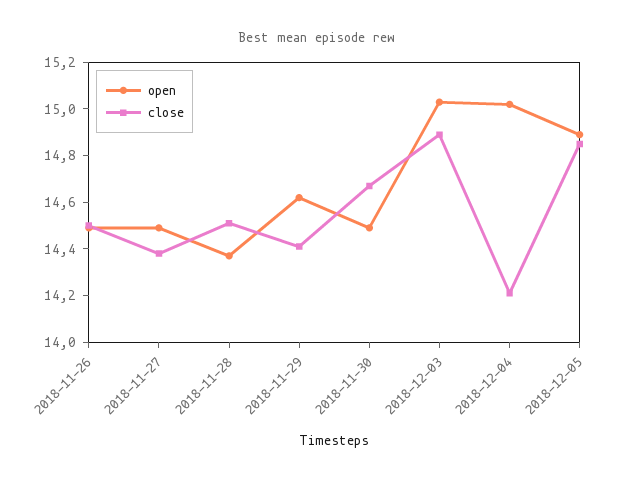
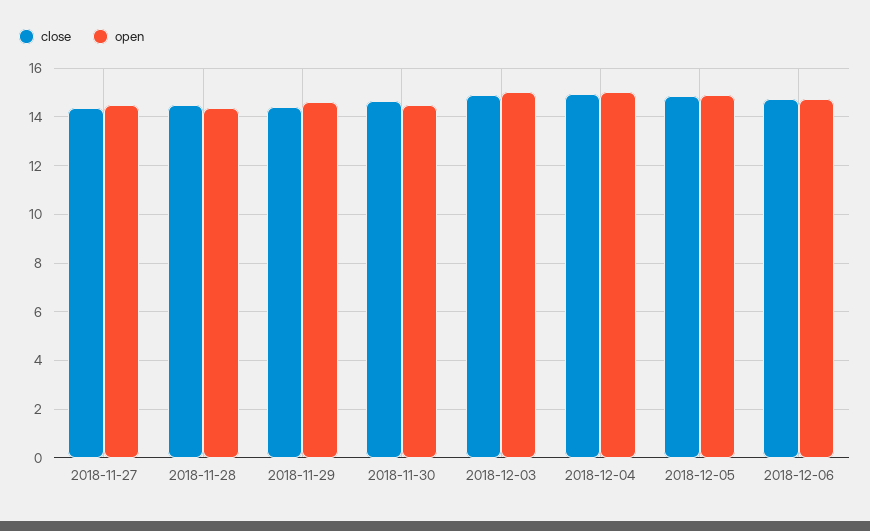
open, 2018-11-26: 14.5 -> none
close, 2018-11-26: 14.5 -> none
close, 2018-12-04: 14.2 -> 15
close, 2018-12-06: none -> 14.75
open, 2018-12-06: none -> 14.75

